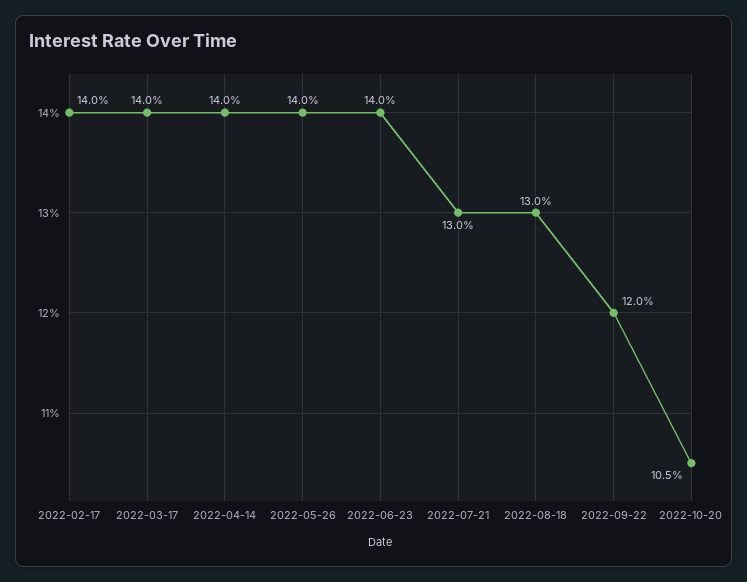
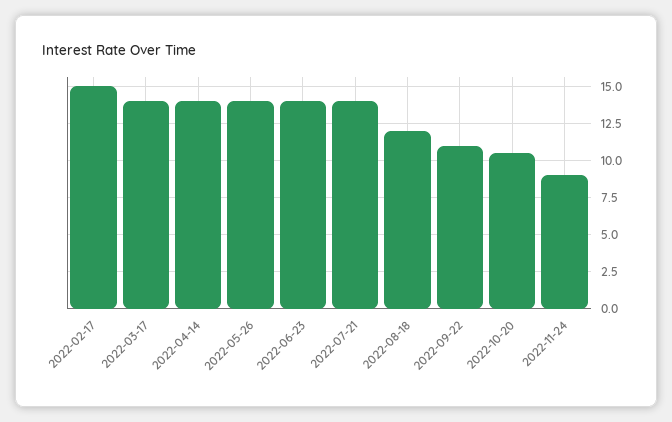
2022-02-17: 14 -> 15
2022-07-21: 13 -> 14
2022-08-18: 13 -> 12
2022-09-22: 12 -> 11
2022-11-24: none -> 9

